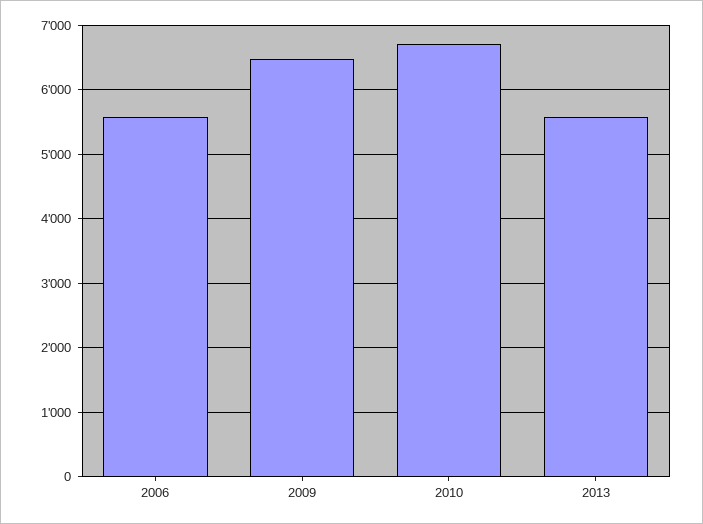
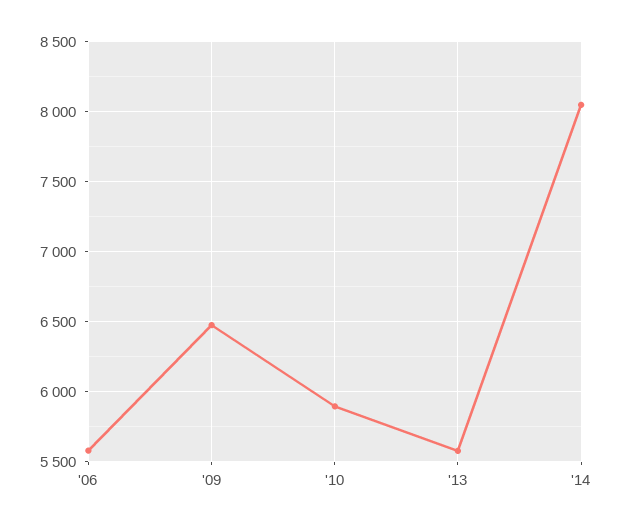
2010: 6700 -> 5900
'14: none -> 8050

